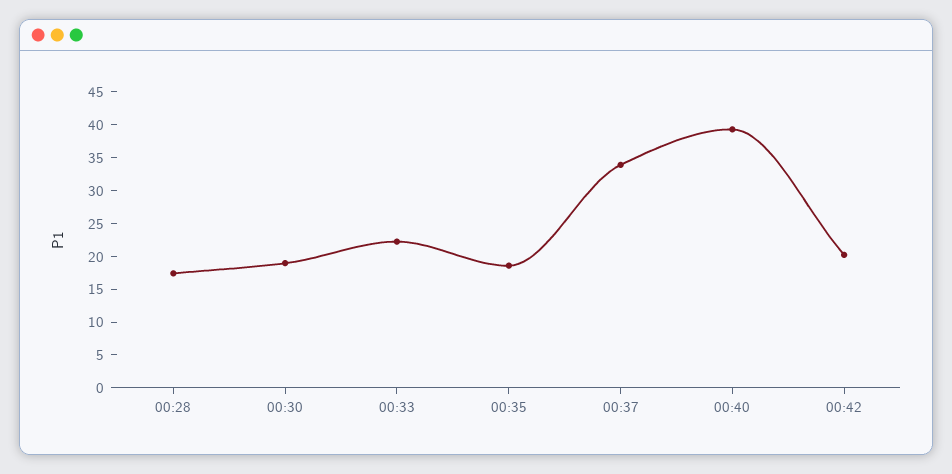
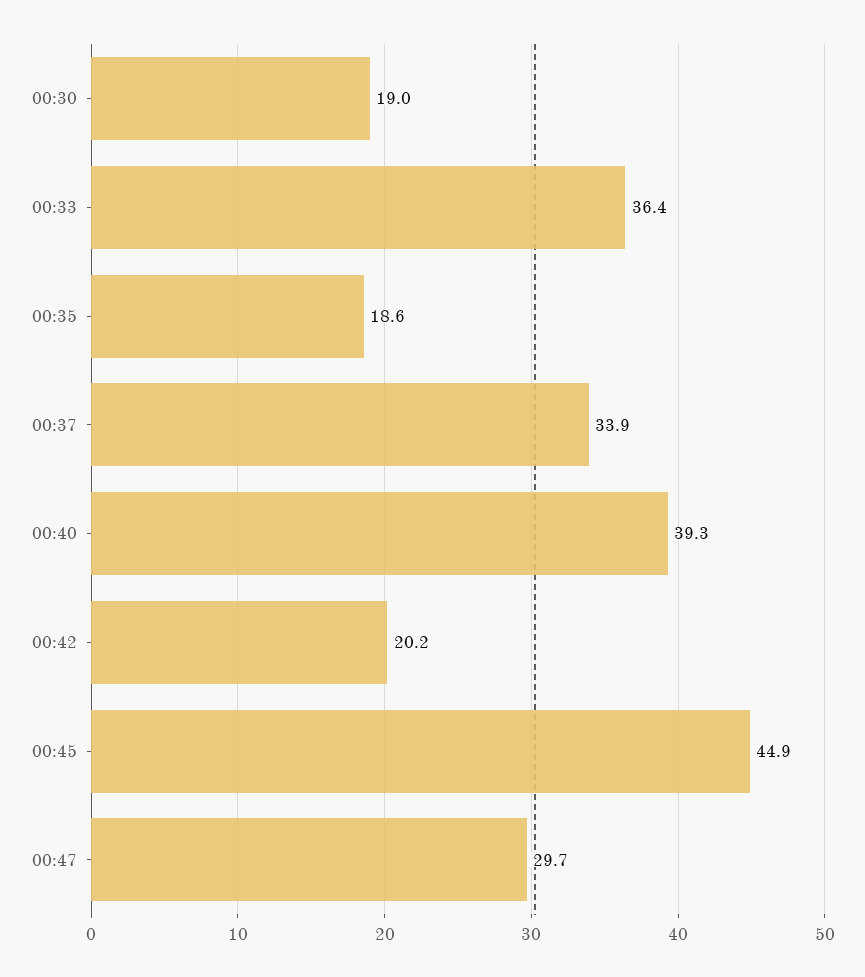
00:28: 17.5 -> none
00:33: 22.5 -> 36.4
00:45: none -> 44.9
00:47: none -> 29.7

